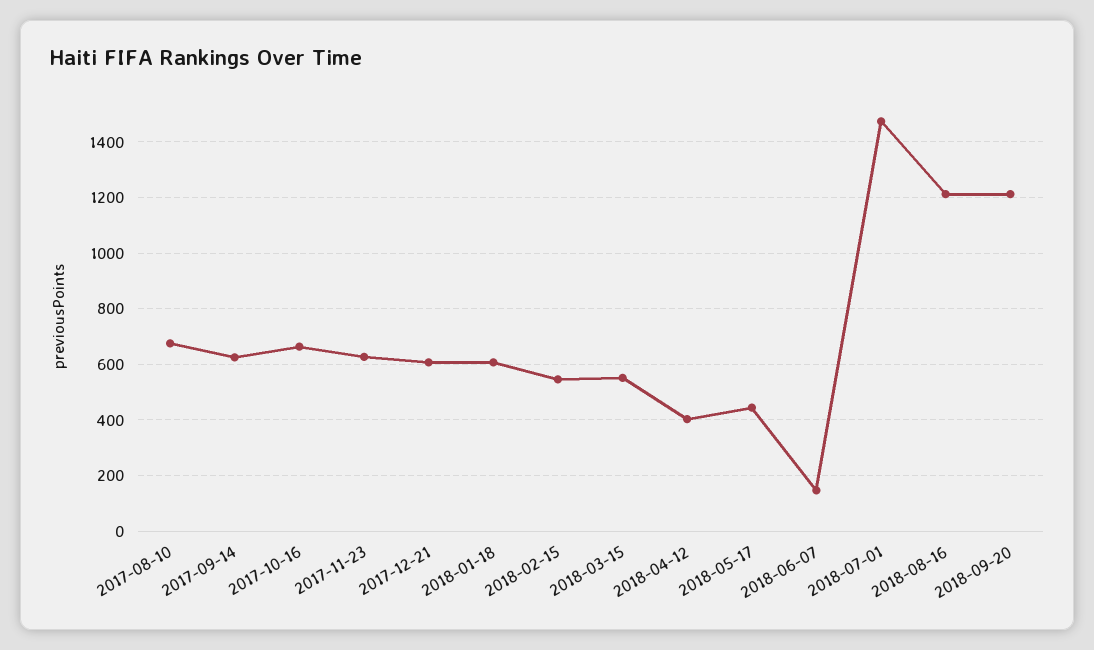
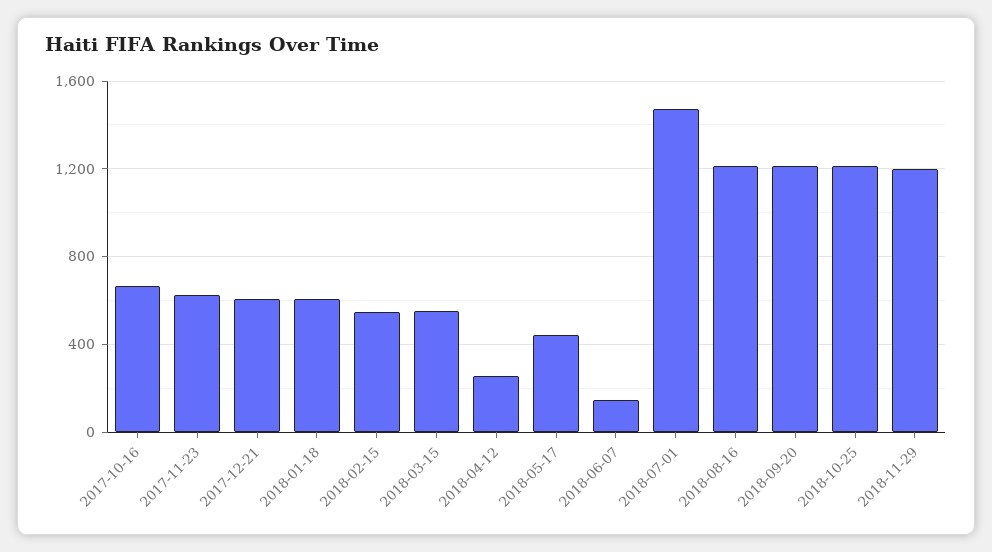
2017-08-10: 675 -> none
2017-09-14: 625 -> none
2018-04-12: 400 -> 250
2018-10-25: none -> 1200
2018-11-29: none -> 1200

